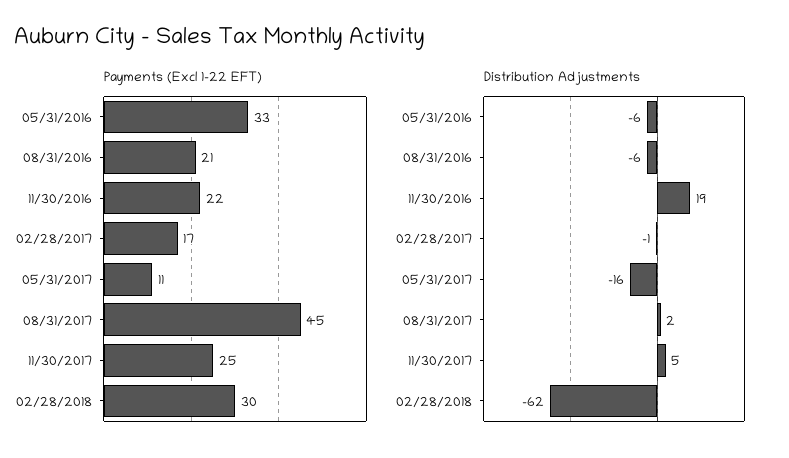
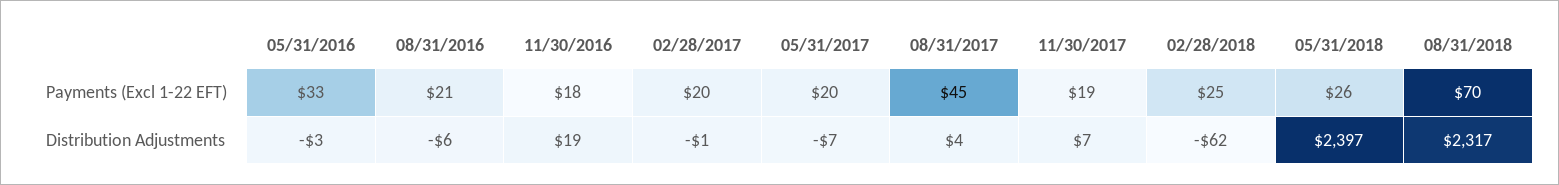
Payments (Excl 1-22 EFT), 11/30/2016: 22 -> 18
Payments (Excl 1-22 EFT), 02/28/2017: 17 -> 20
Payments (Excl 1-22 EFT), 05/31/2017: 11 -> 20
Payments (Excl 1-22 EFT), 11/30/2017: 25 -> 19
Payments (Excl 1-22 EFT), 02/28/2018: 30 -> 25
Distribution Adjustments, 05/31/2016: -6 -> -3
Distribution Adjustments, 05/31/2017: -16 -> -7
Distribution Adjustments, 08/31/2017: 2 -> 4
Distribution Adjustments, 11/30/2017: 5 -> 7
Payments (Excl 1-22 EFT), 05/31/2018: none -> 26
Payments (Excl 1-22 EFT), 08/31/2018: none -> 70
Distribution Adjustments, 05/31/2018: none -> 2397
Distribution Adjustments, 08/31/2018: none -> 2317

